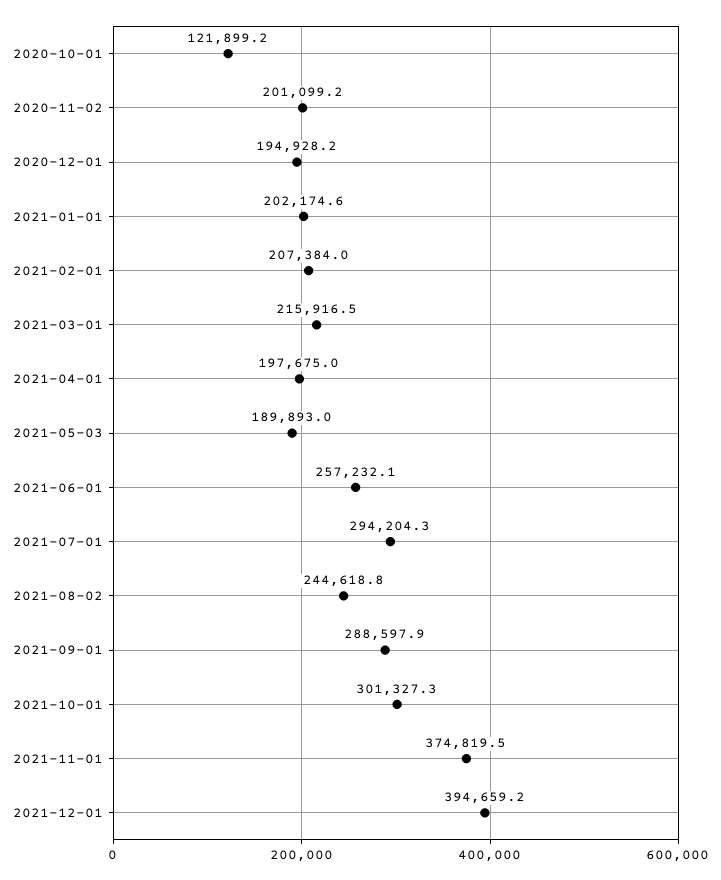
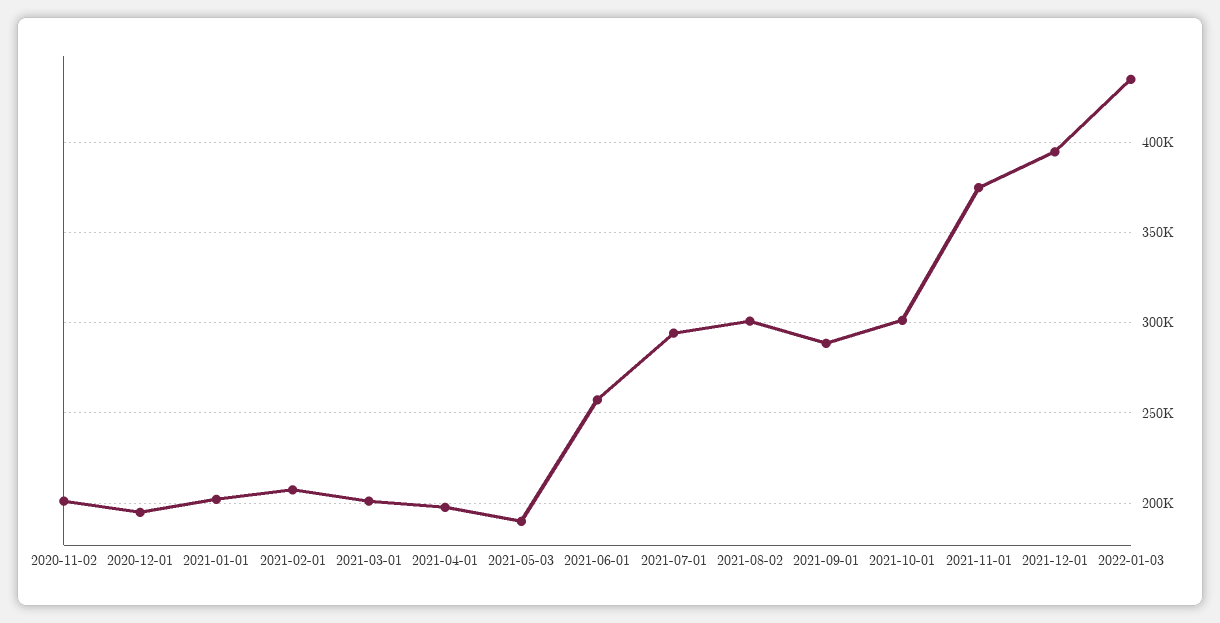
2020-10-01: 121899.2 -> none
2021-03-01: 215916.5 -> 200000
2021-08-02: 244618.8 -> 300000
2022-01-03: none -> 435000

